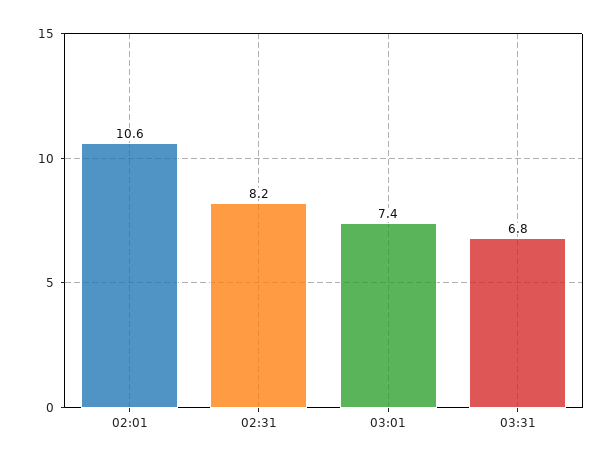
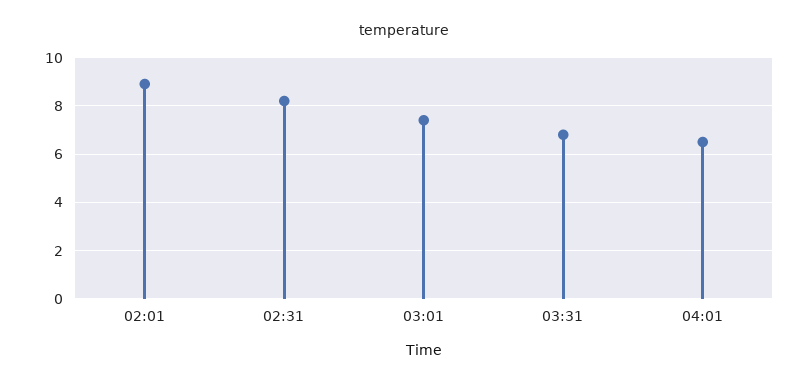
02:01: 10.6 -> 9
04:01: none -> 6.5

